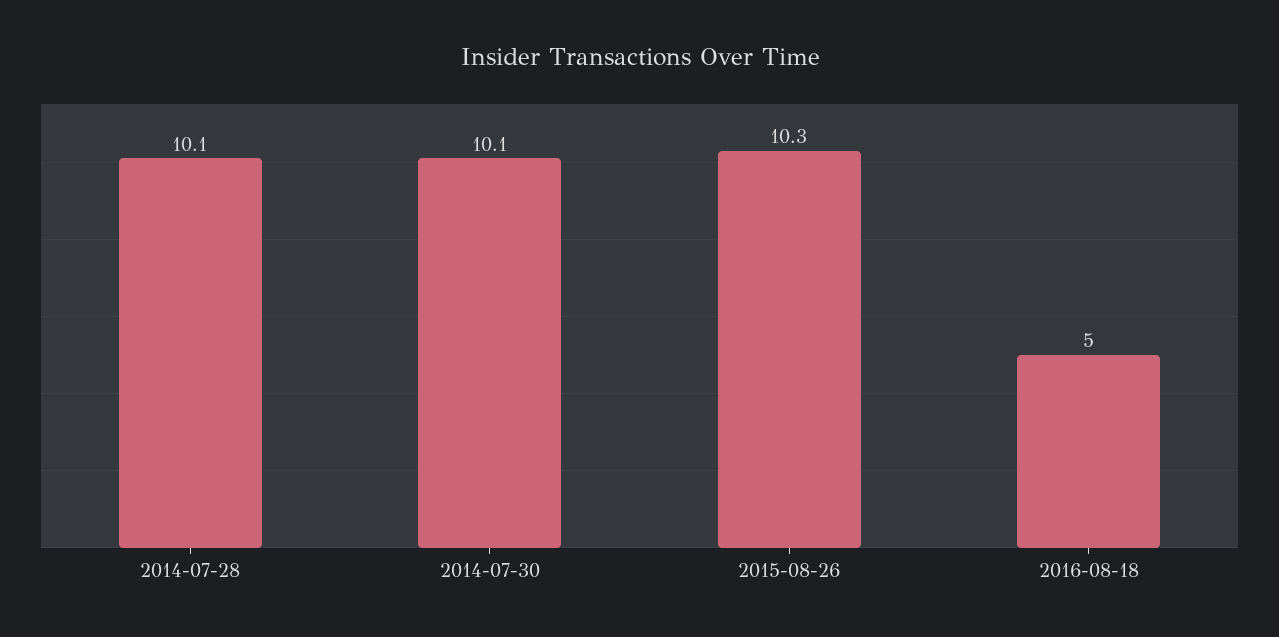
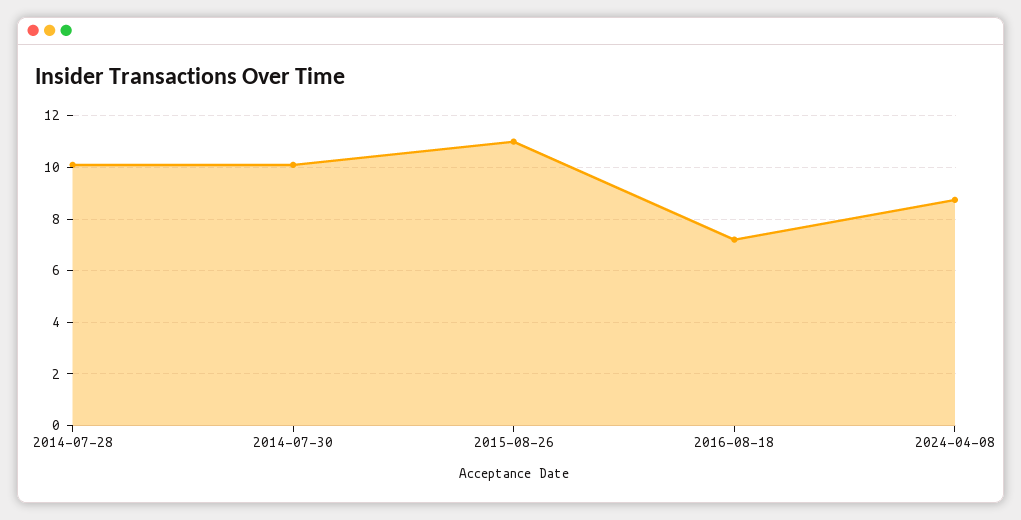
2015-08-26: 10.3 -> 11
2016-08-18: 5 -> 7.25
2024-04-08: none -> 8.75

